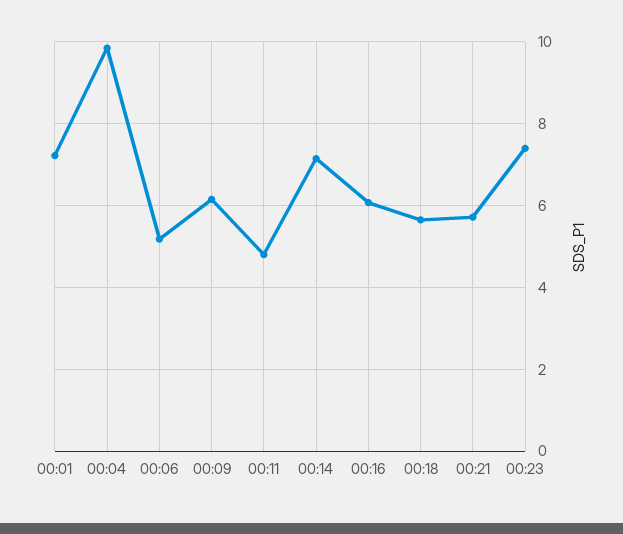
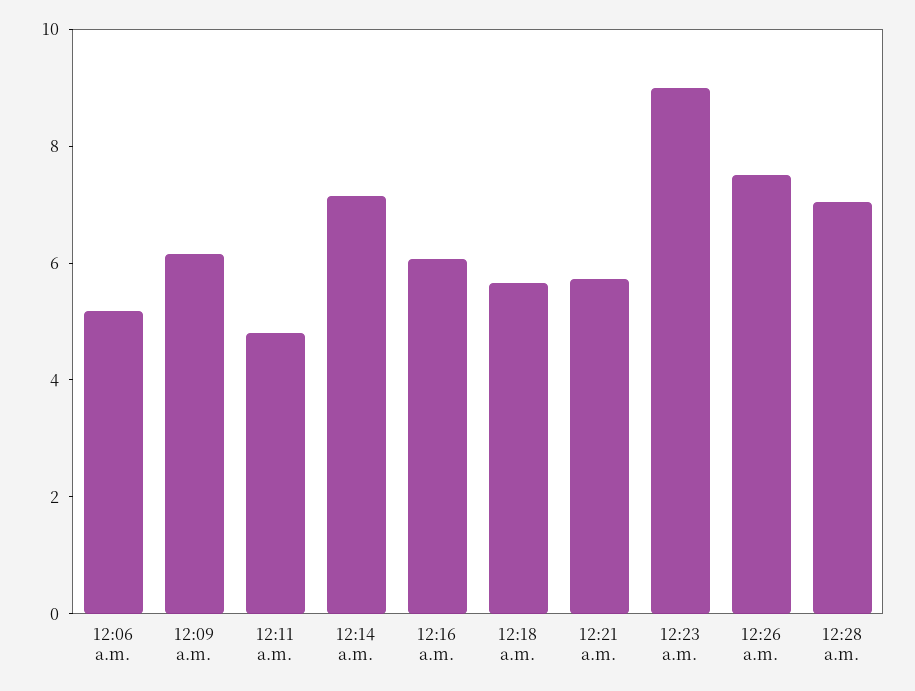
00:01: 7.2 -> none
00:04: 9.8 -> none
00:23: 7.4 -> 9
12:26 a.m.: none -> 7.5
12:28 a.m.: none -> 7

